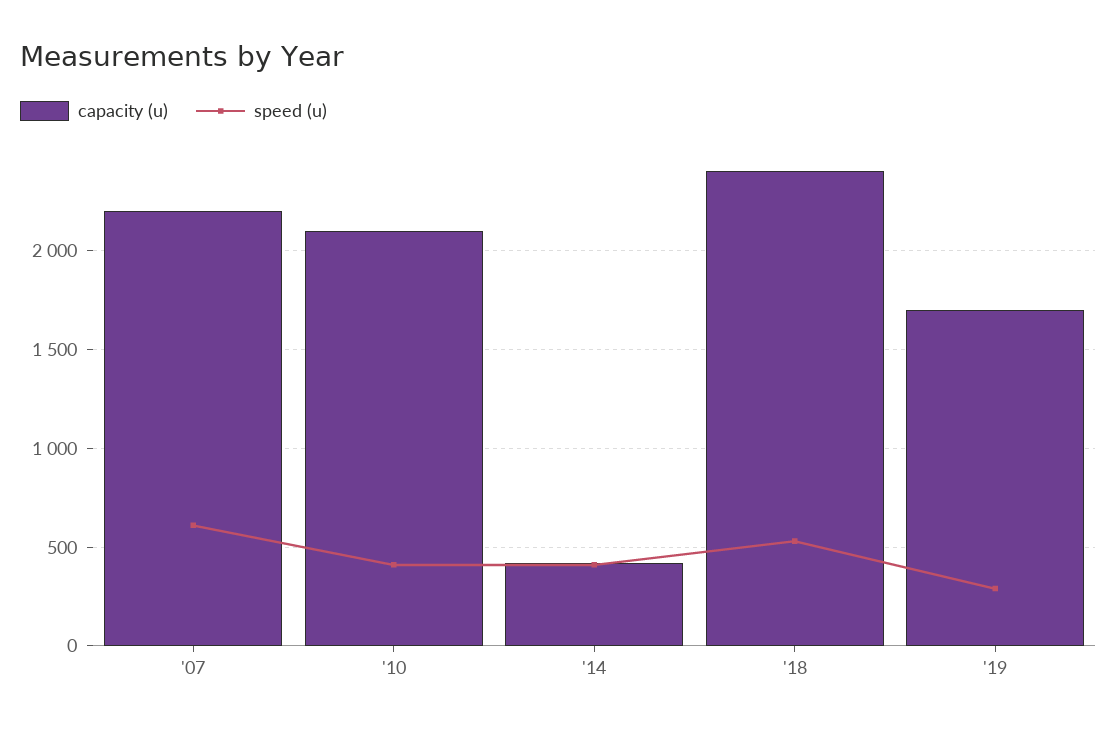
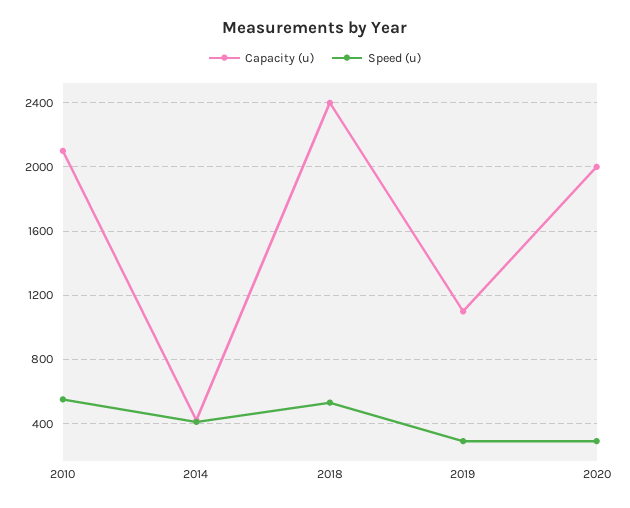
capacity (u), '07: 2200 -> none
speed (u), '07: 600 -> none
speed (u), '10: 400 -> 550
capacity (u), '19: 1700 -> 1100
capacity (u), 2020: none -> 2000
speed (u), 2020: none -> 300

